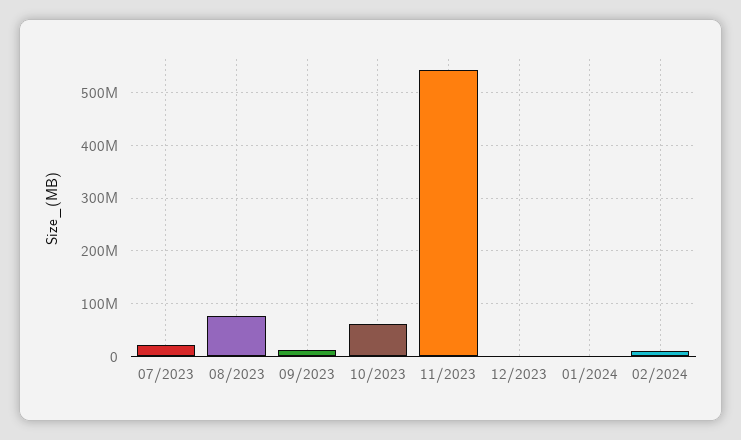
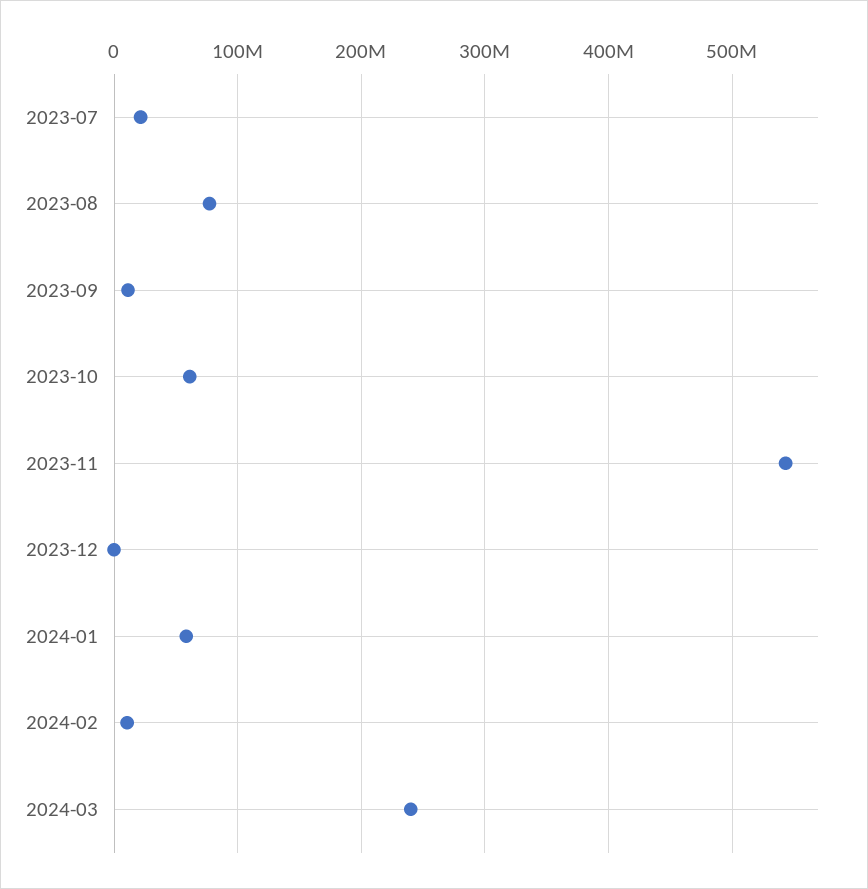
01/2024: 0 -> 60000000
2024-03: none -> 240000000

